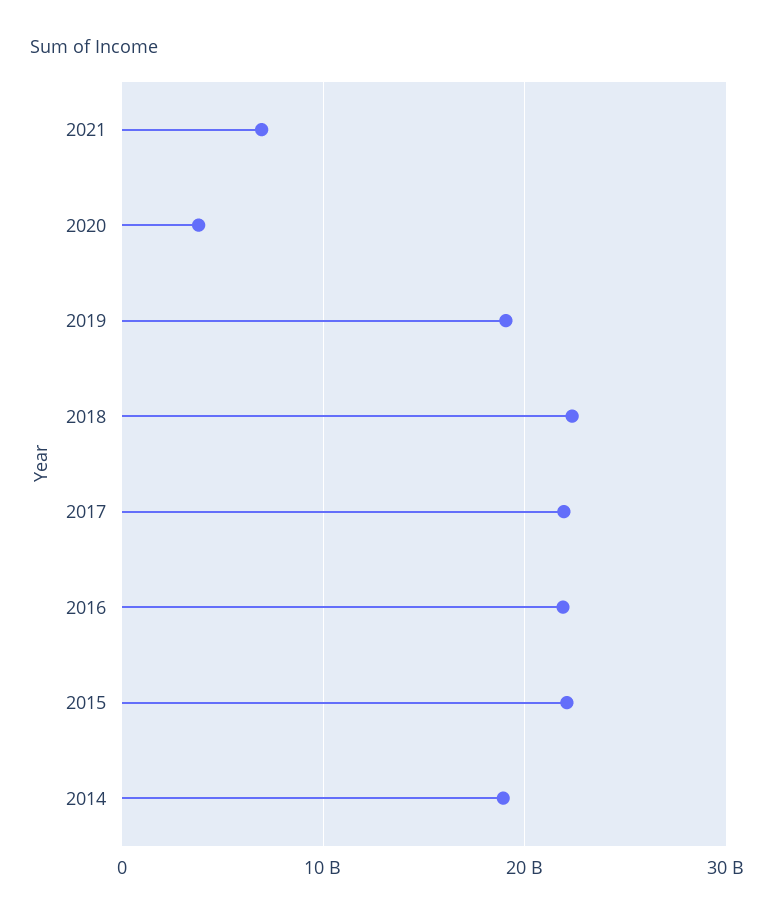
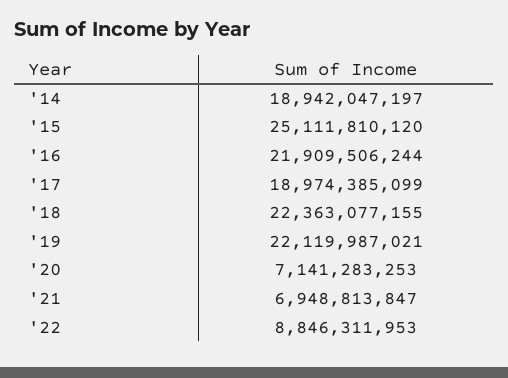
2020: 4000000000 -> 7141283253
2019: 19000000000 -> 22119987021
2017: 22000000000 -> 18974385099
2015: 22000000000 -> 25111810120
'22: none -> 8846311953

